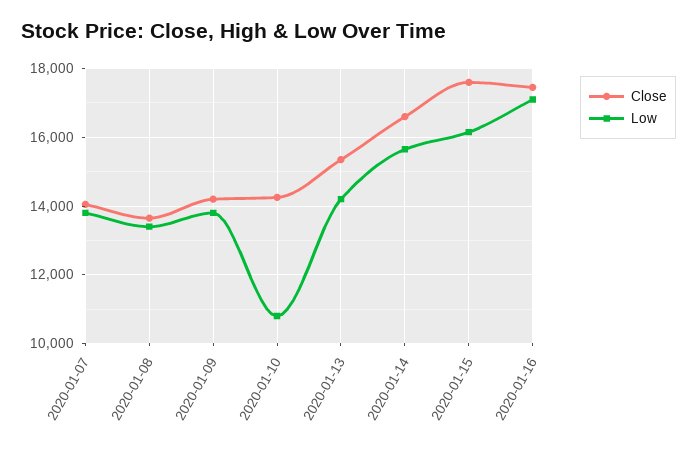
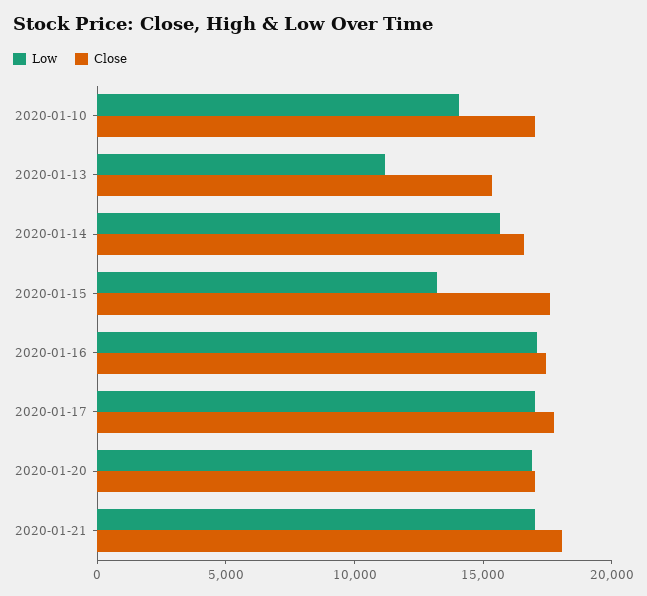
Close, 2020-01-07: 14000 -> none
Low, 2020-01-07: 13800 -> none
Close, 2020-01-08: 13600 -> none
Low, 2020-01-08: 13400 -> none
Close, 2020-01-09: 14200 -> none
Low, 2020-01-09: 13800 -> none
Close, 2020-01-10: 14200 -> 17000
Low, 2020-01-10: 10800 -> 14000
Low, 2020-01-13: 14200 -> 11000
Low, 2020-01-15: 16200 -> 13000
Low, 2020-01-17: none -> 17000
Close, 2020-01-17: none -> 18000
Low, 2020-01-20: none -> 17000
Close, 2020-01-20: none -> 17000
Low, 2020-01-21: none -> 17000
Close, 2020-01-21: none -> 18000

